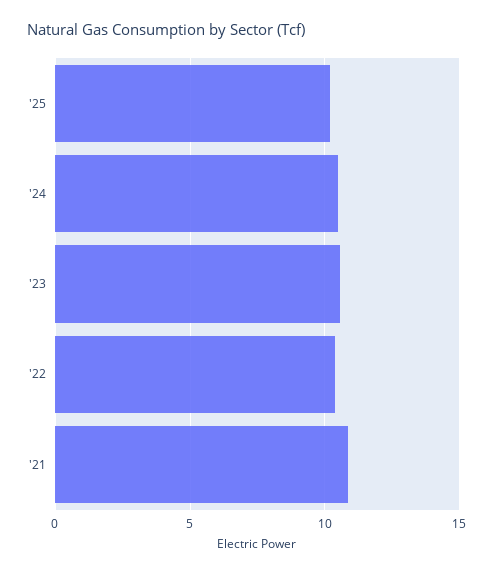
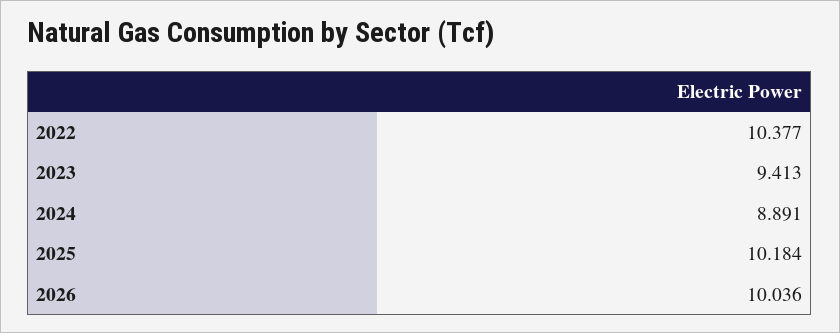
'24: 10.5 -> 8.891
'23: 10.5 -> 9.413
'21: 11 -> none
2026: none -> 10.036

